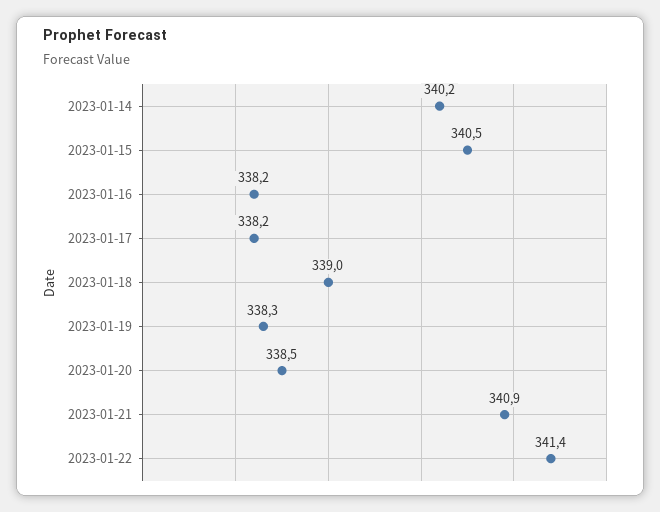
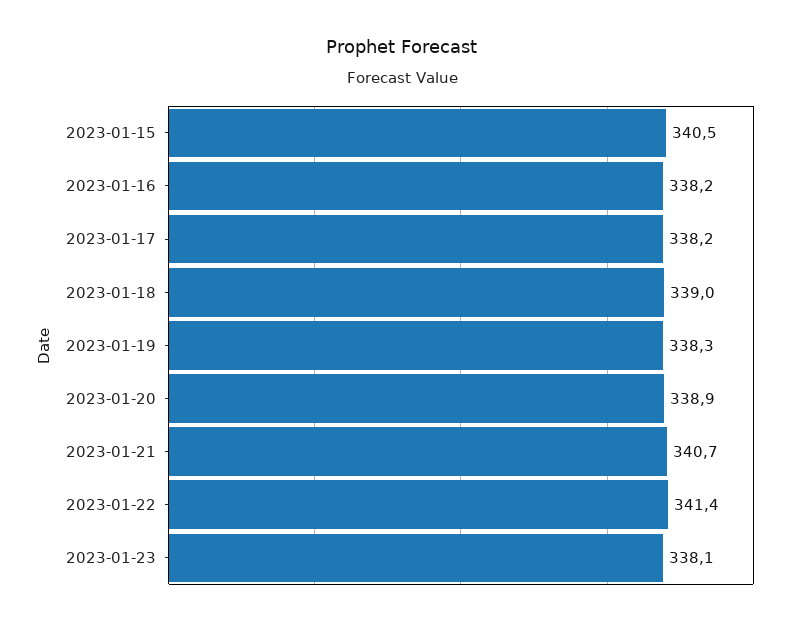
2023-01-14: 340.2 -> none
2023-01-20: 338.5 -> 338.9
2023-01-21: 340.9 -> 340.7
2023-01-23: none -> 338.1

